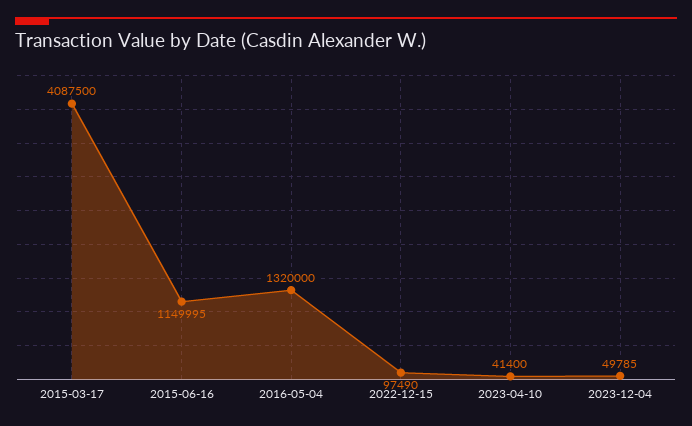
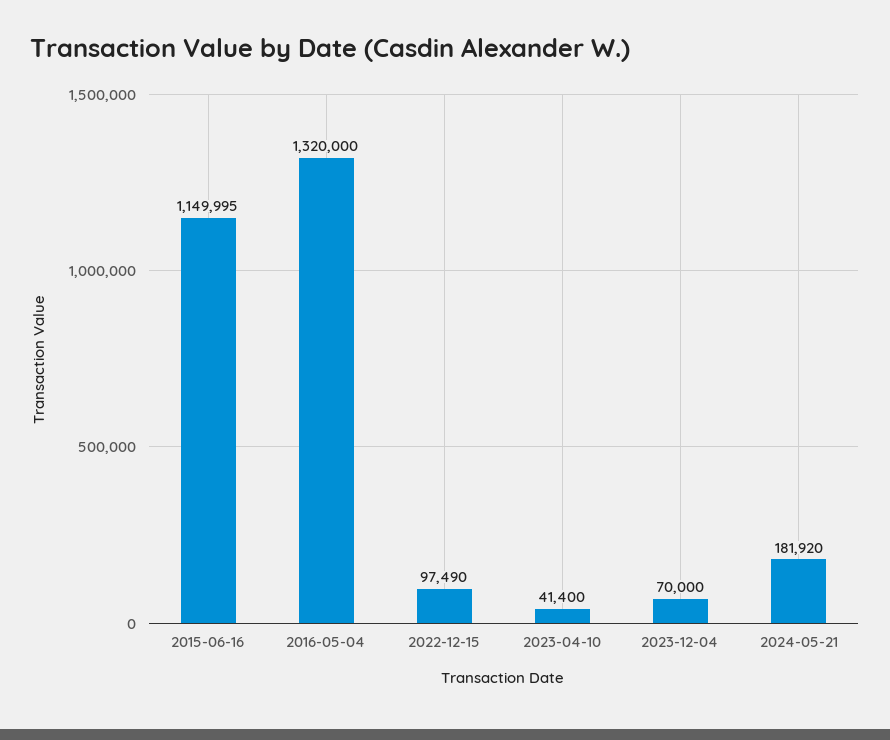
2015-03-17: 4087500 -> none
2023-12-04: 49785 -> 70000
2024-05-21: none -> 181920

